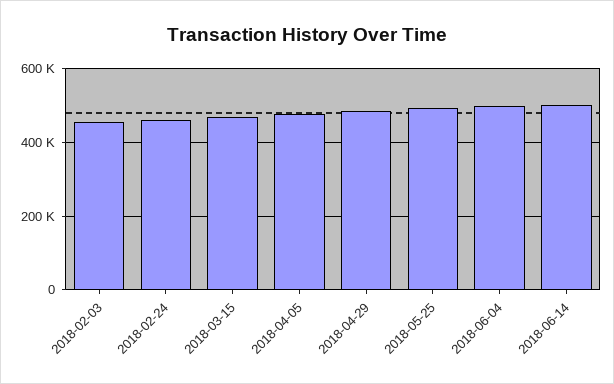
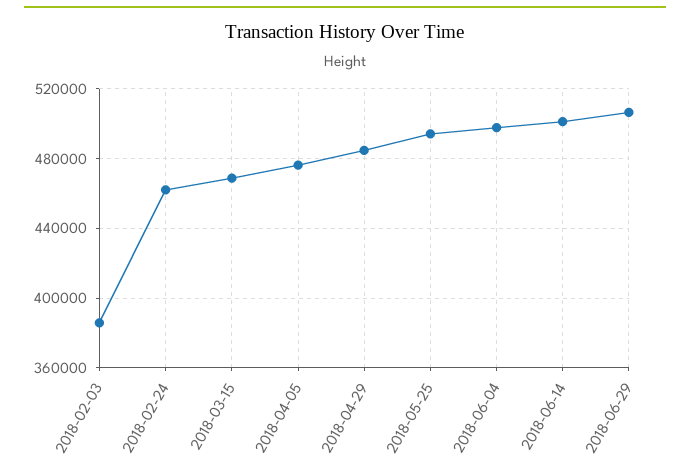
2018-02-03: 460000 -> 385000
2018-06-29: none -> 505000

